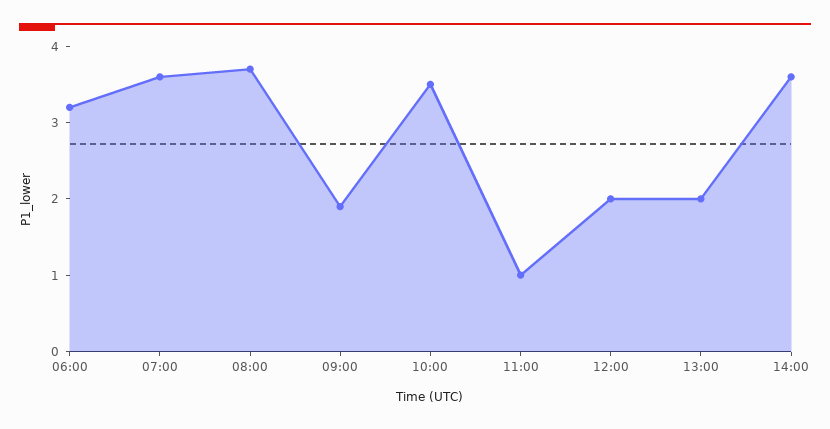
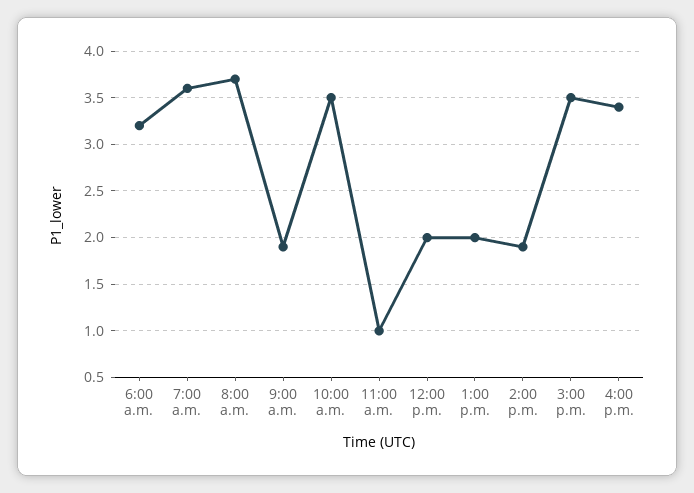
14:00: 3.5 -> 1.9
3:00 p.m.: none -> 3.5
4:00 p.m.: none -> 3.4

